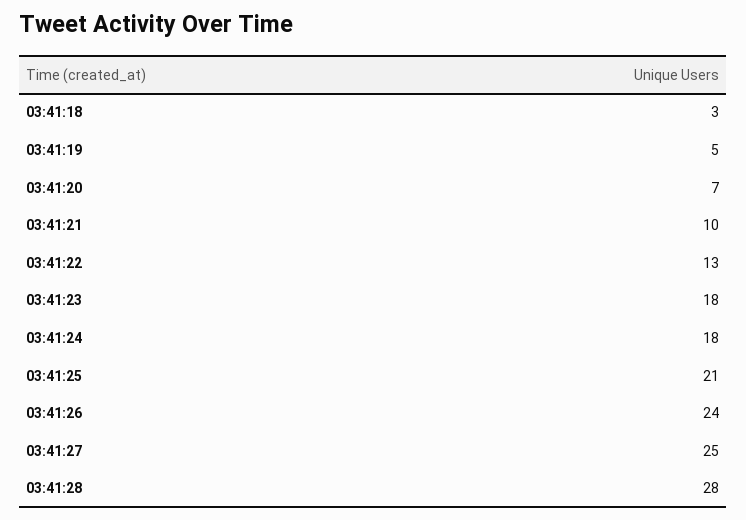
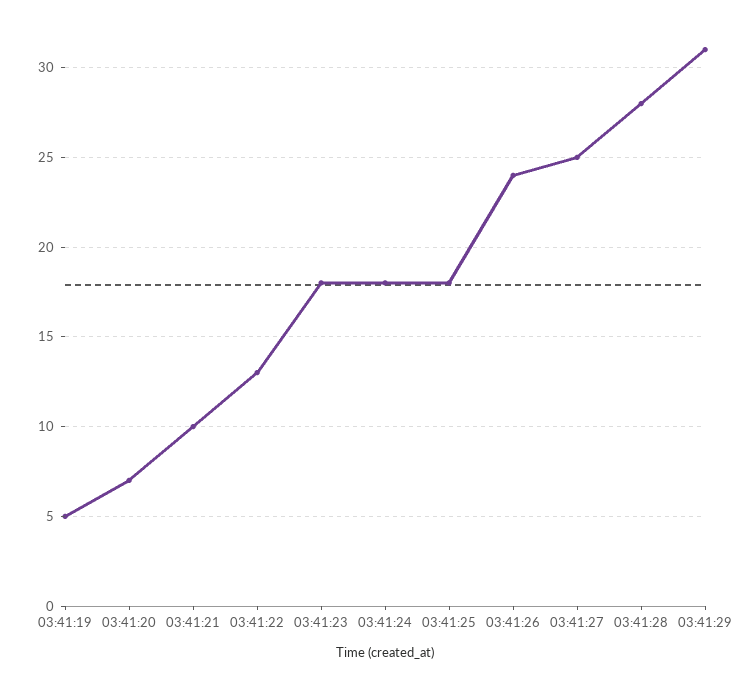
03:41:18: 3 -> none
03:41:25: 21 -> 18
03:41:29: none -> 31

